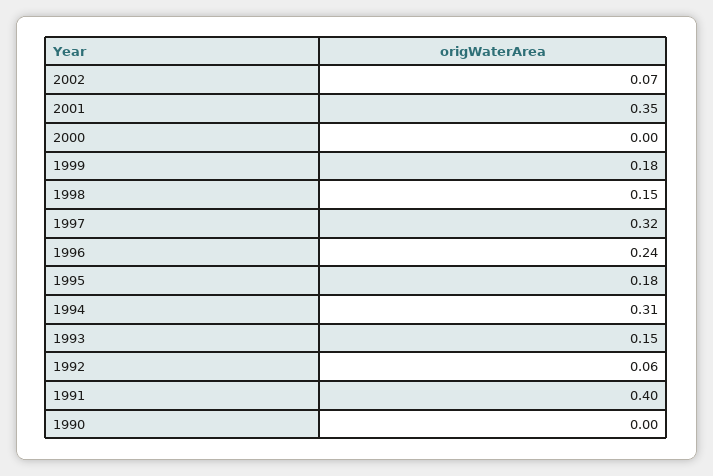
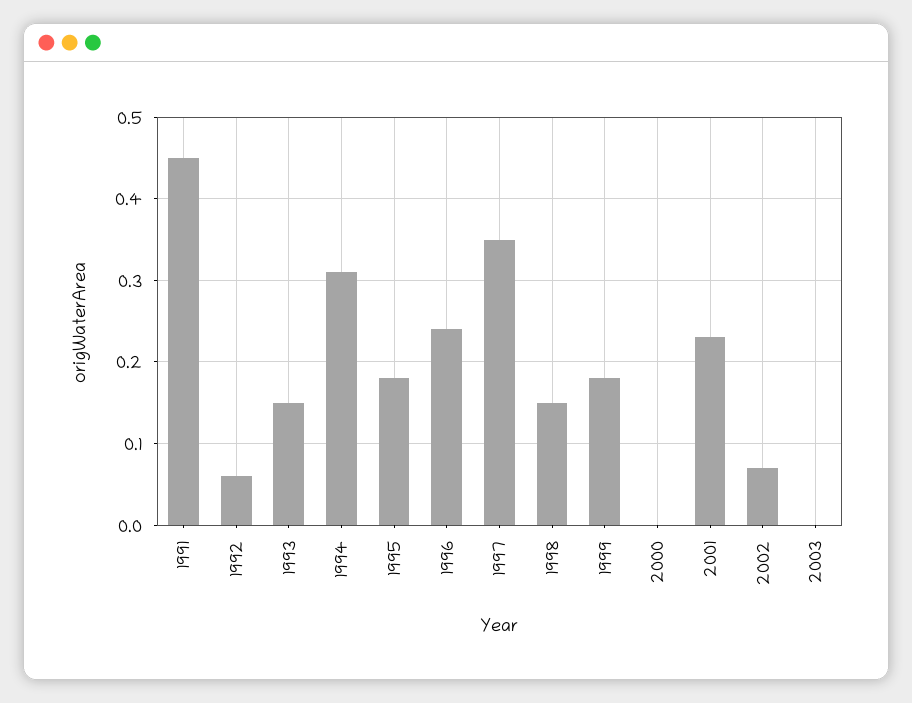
2001: 0.35 -> 0.23
1997: 0.32 -> 0.35
1991: 0.4 -> 0.45
1990: 0 -> none
2003: none -> 0

